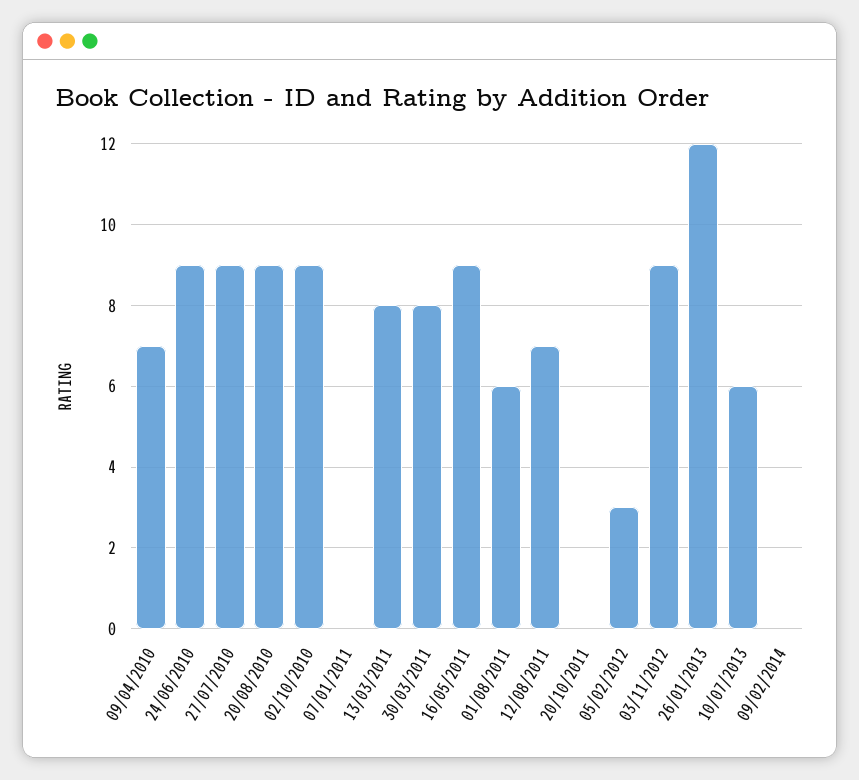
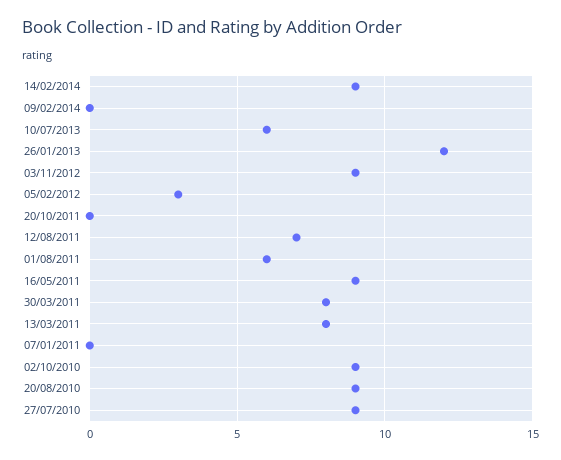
09/04/2010: 7 -> none
24/06/2010: 9 -> none
14/02/2014: none -> 9

